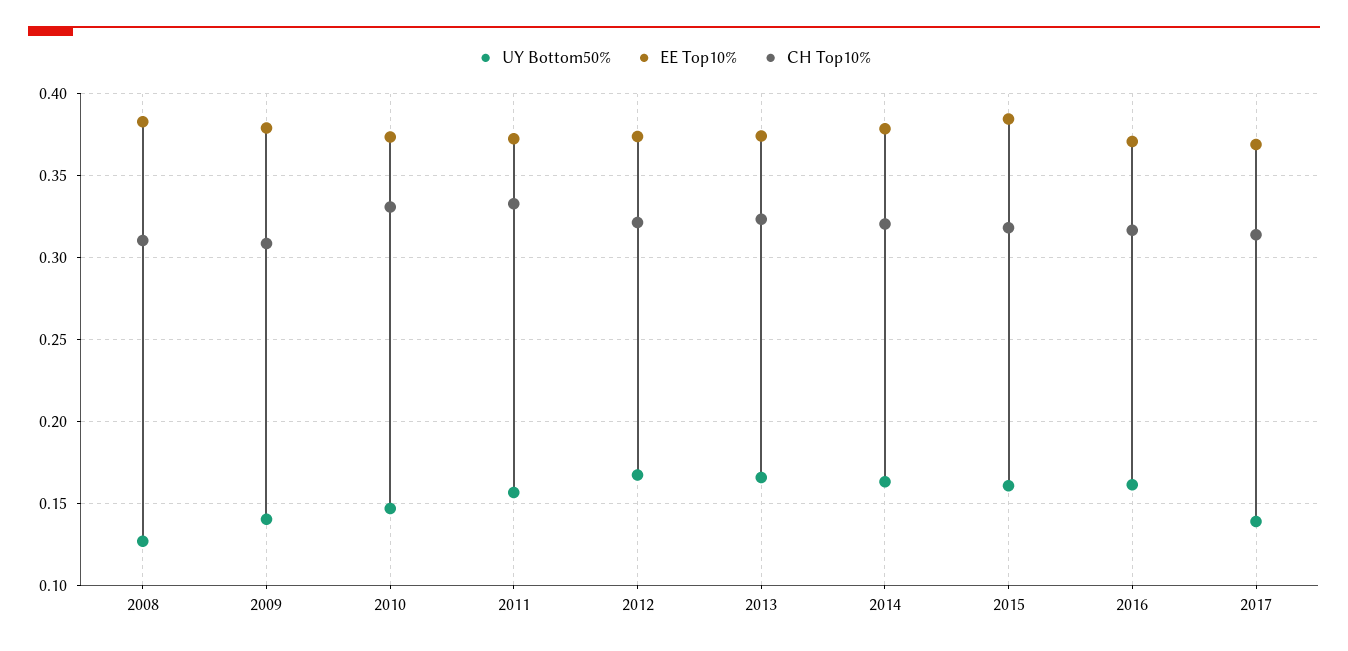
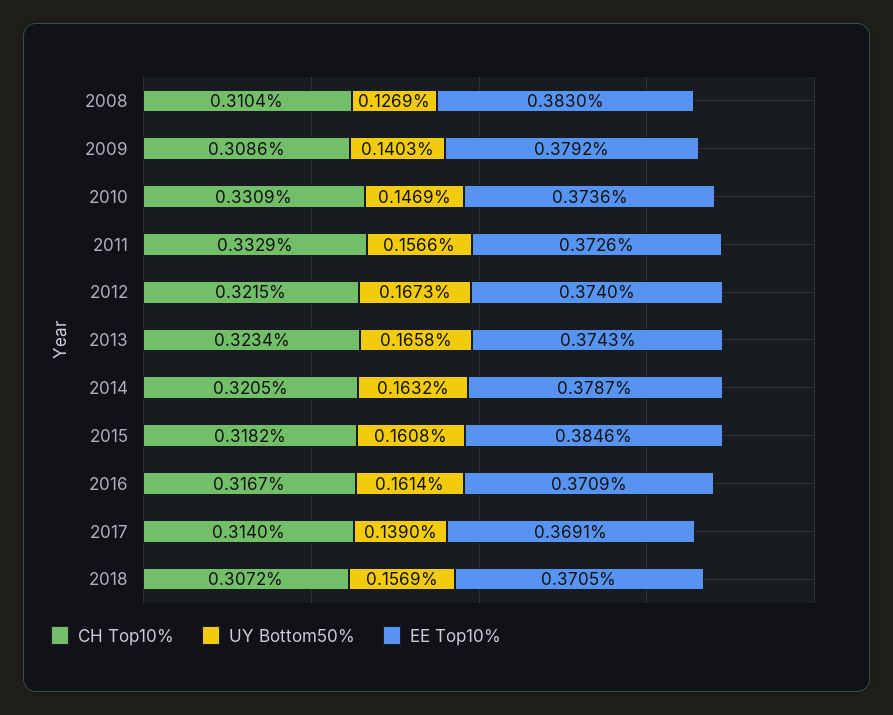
CH Top10%, 2018: none -> 0.3072
UY Bottom50%, 2018: none -> 0.1569
EE Top10%, 2018: none -> 0.3705

